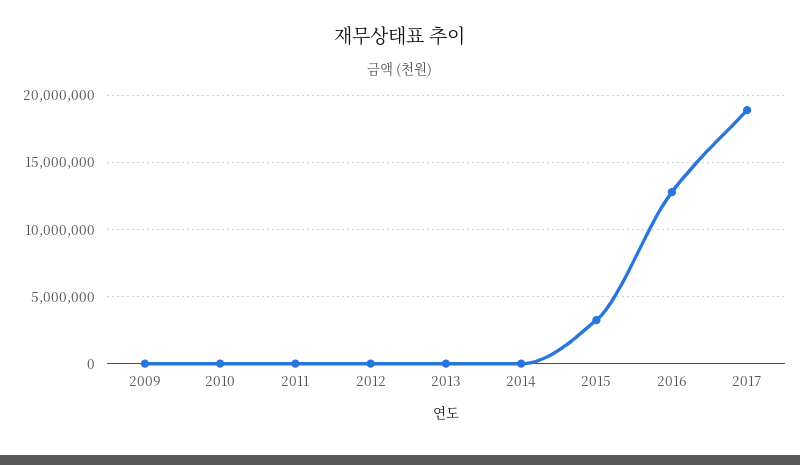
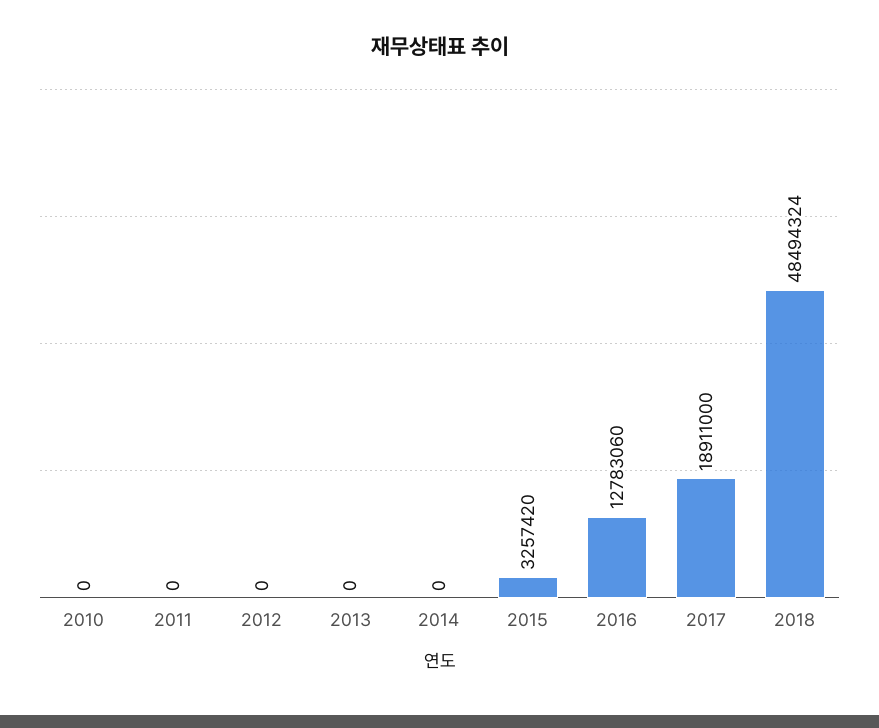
2009: 0 -> none
2018: none -> 48494324

